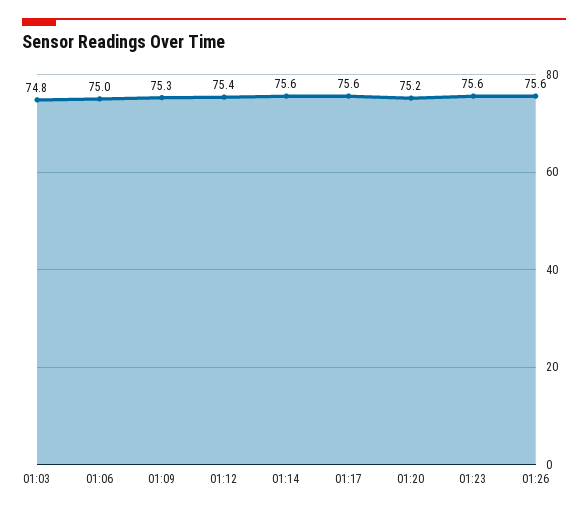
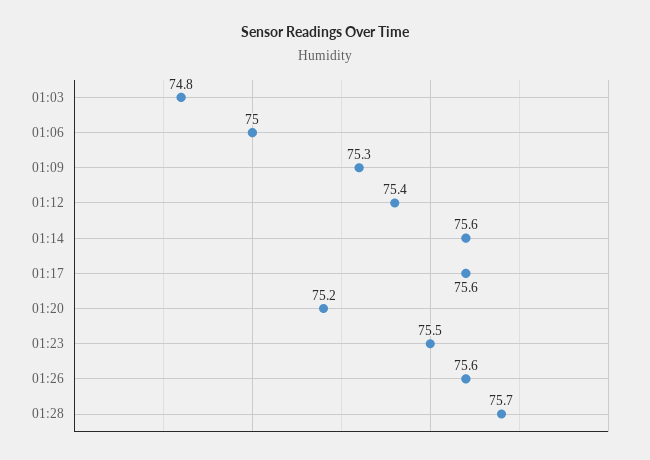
01:23: 75.6 -> 75.5
01:28: none -> 75.7

